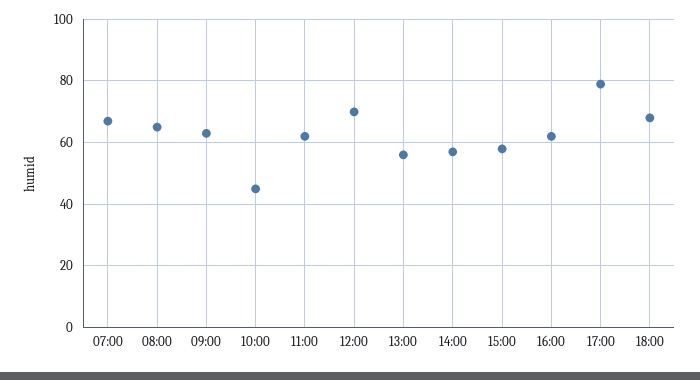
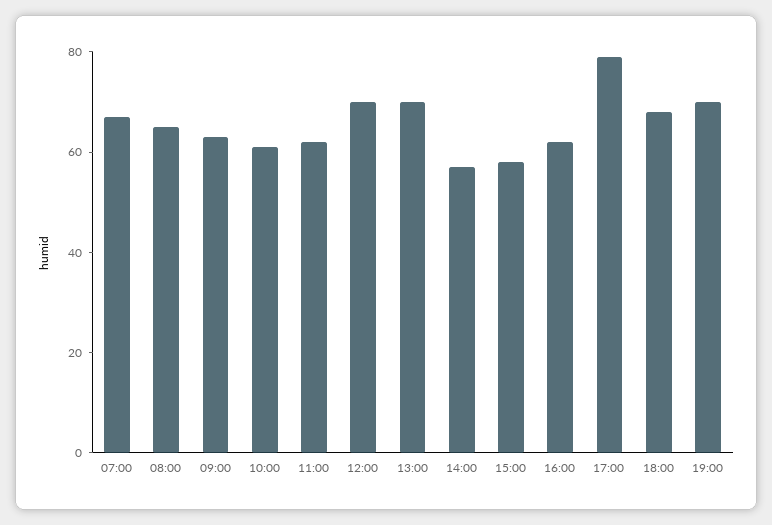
10:00: 45 -> 60
13:00: 55 -> 70
19:00: none -> 70

